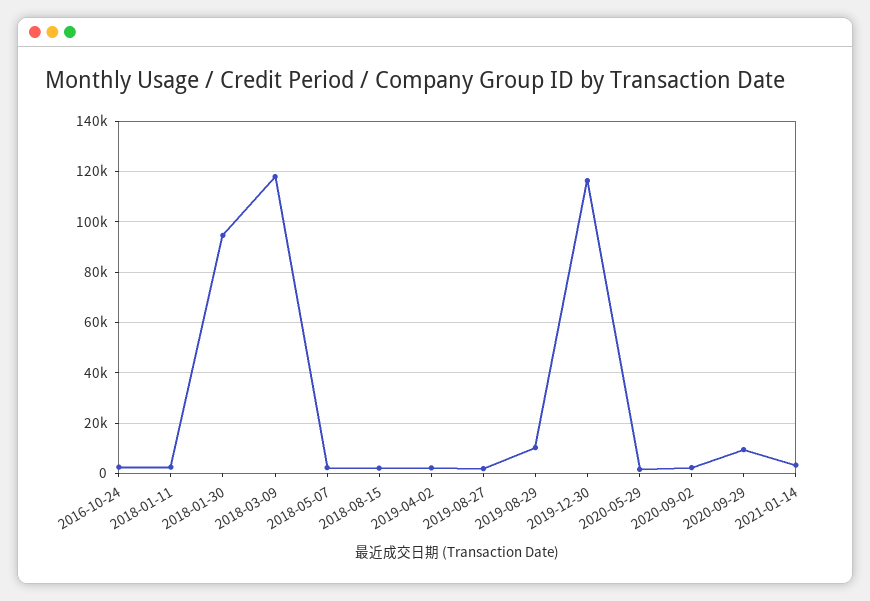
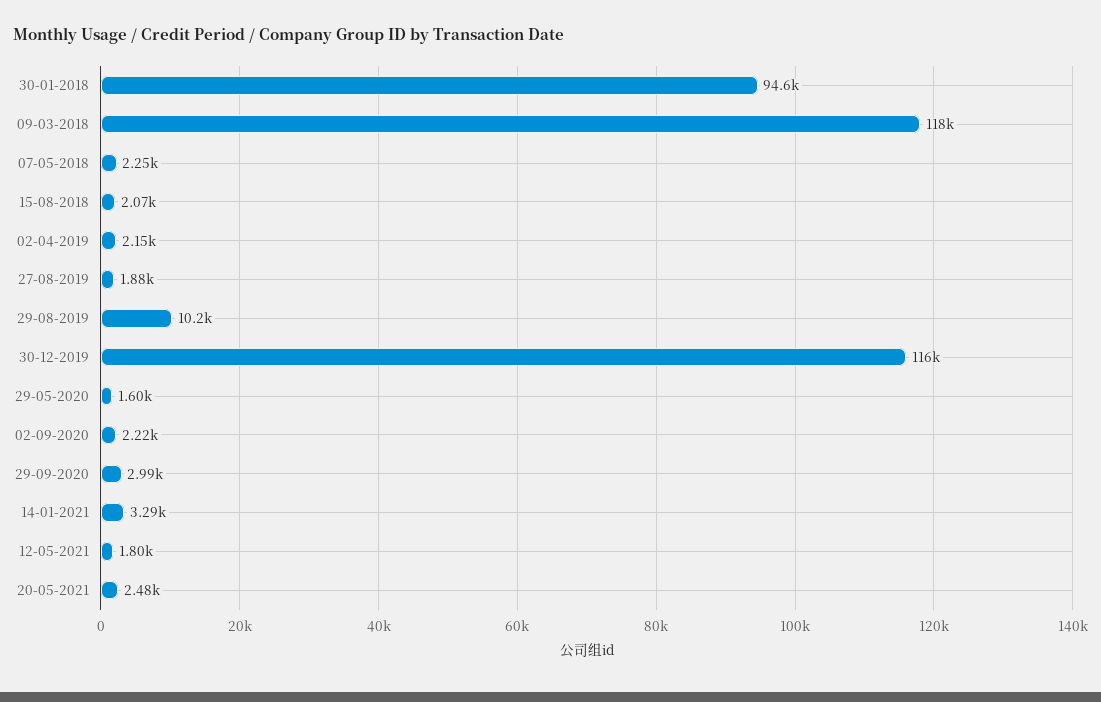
2016-10-24: 2500 -> none
2018-01-11: 2500 -> none
2020-09-29: 10000 -> 2990
12-05-2021: none -> 1800
20-05-2021: none -> 2480

